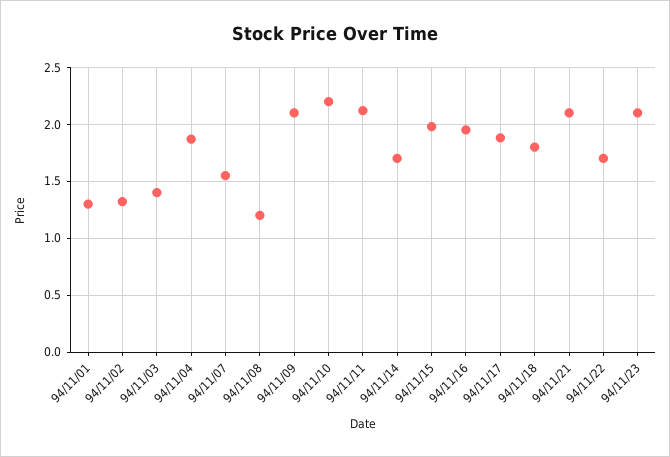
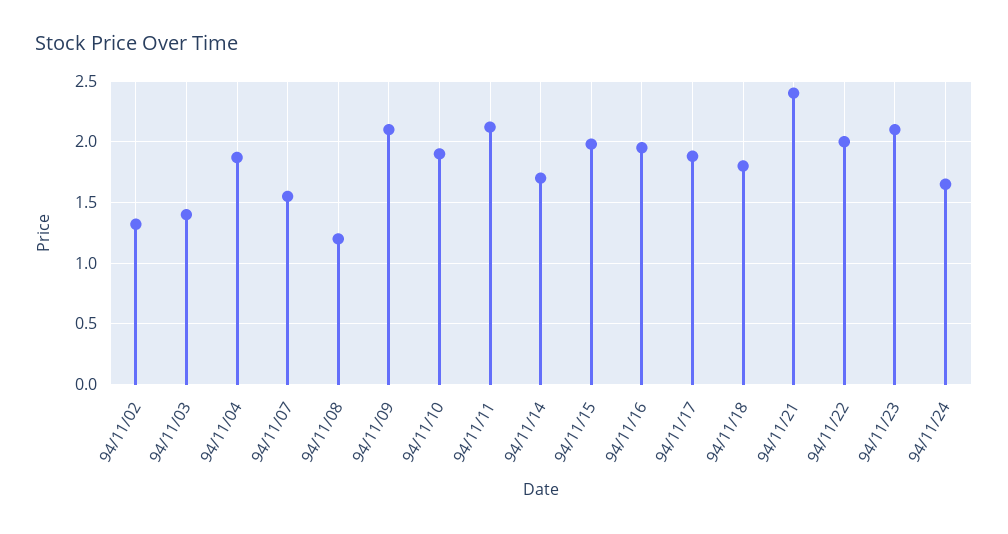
94/11/01: 1.3 -> none
94/11/10: 2.2 -> 1.9
94/11/21: 2.1 -> 2.4
94/11/22: 1.7 -> 2
94/11/24: none -> 1.65

